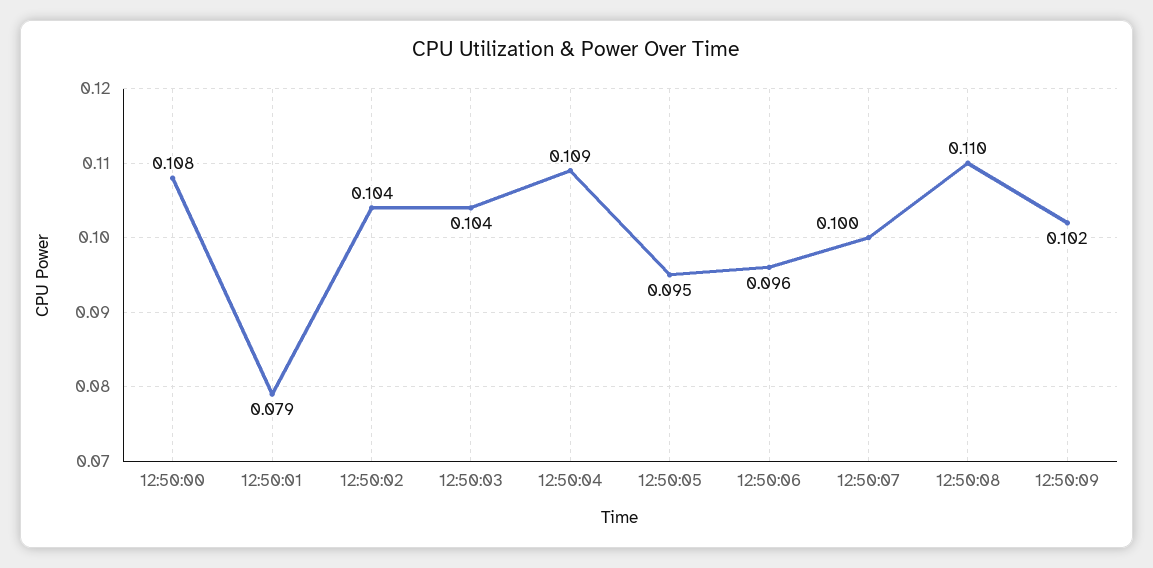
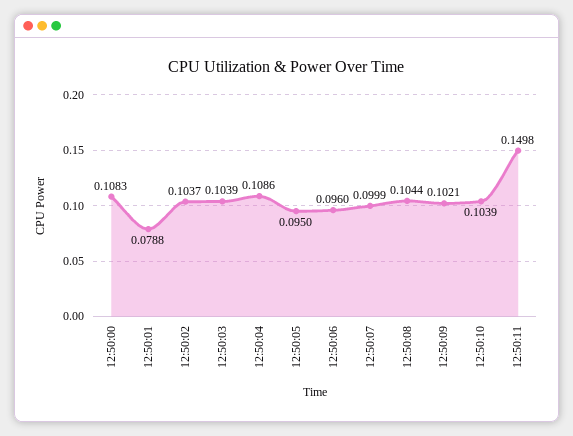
12:50:08: 0.11 -> 0.1044
12:50:10: none -> 0.1039
12:50:11: none -> 0.1498

